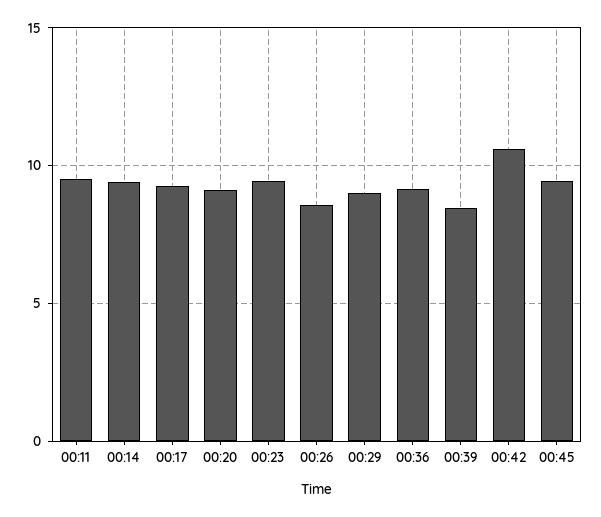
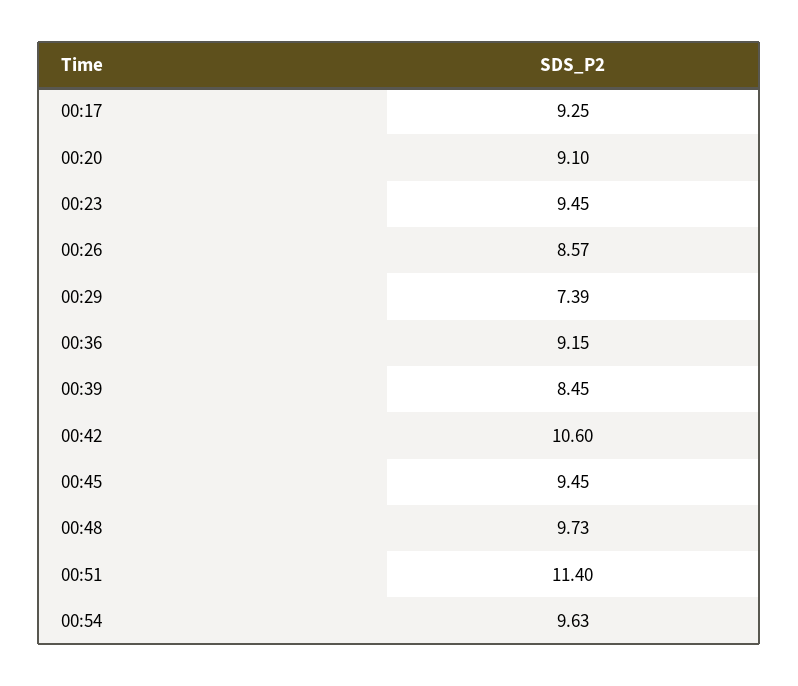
00:11: 9.5 -> none
00:14: 9.5 -> none
00:29: 9 -> 7.39
00:48: none -> 9.73
00:51: none -> 11.4
00:54: none -> 9.63

